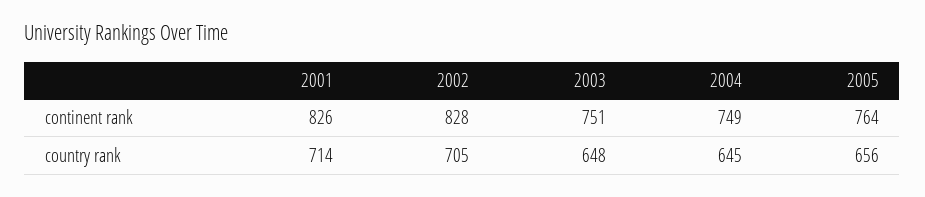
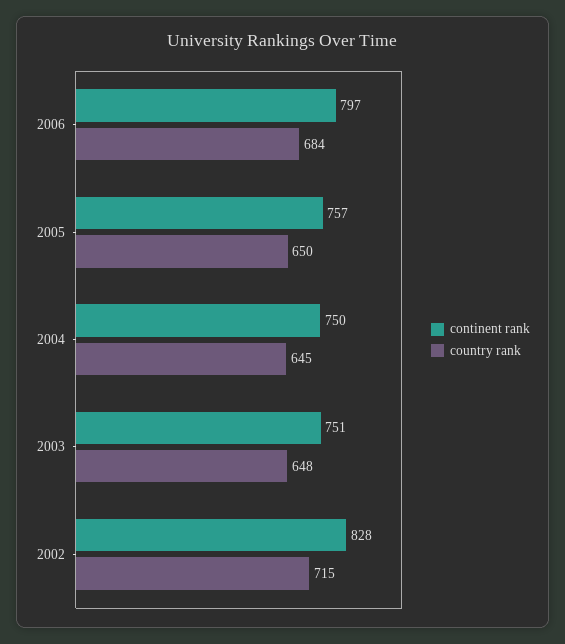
continent rank, 2001: 826 -> none
continent rank, 2004: 749 -> 750
continent rank, 2005: 764 -> 757
country rank, 2001: 714 -> none
country rank, 2002: 705 -> 715
country rank, 2005: 656 -> 650
continent rank, 2006: none -> 797
country rank, 2006: none -> 684

